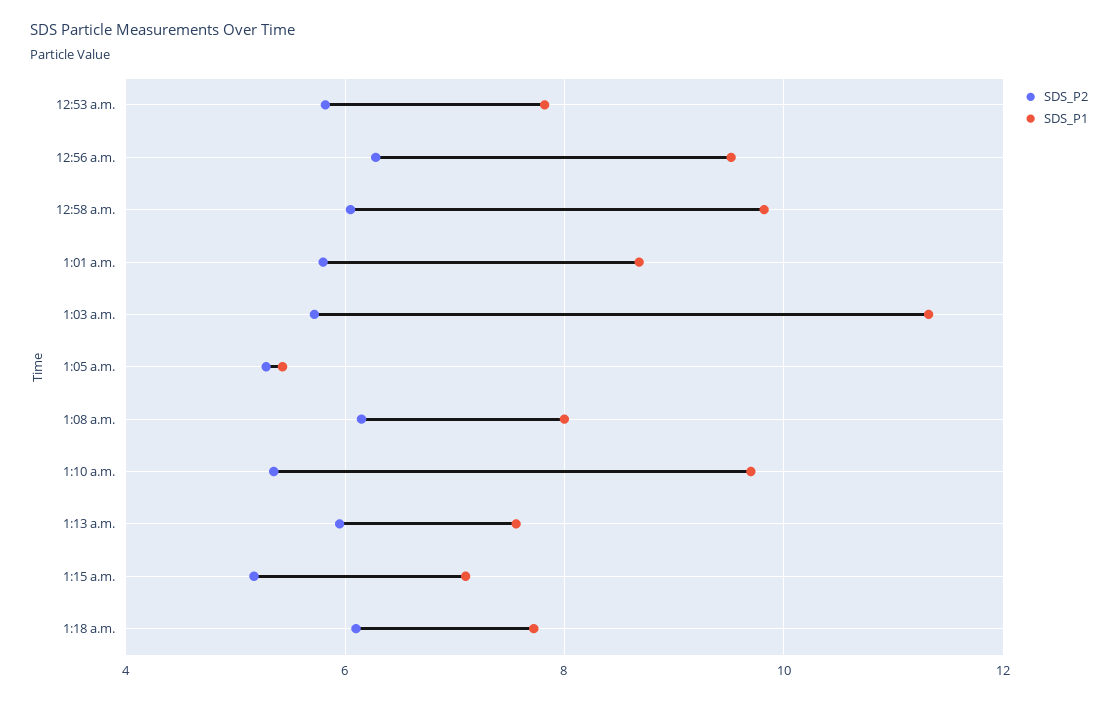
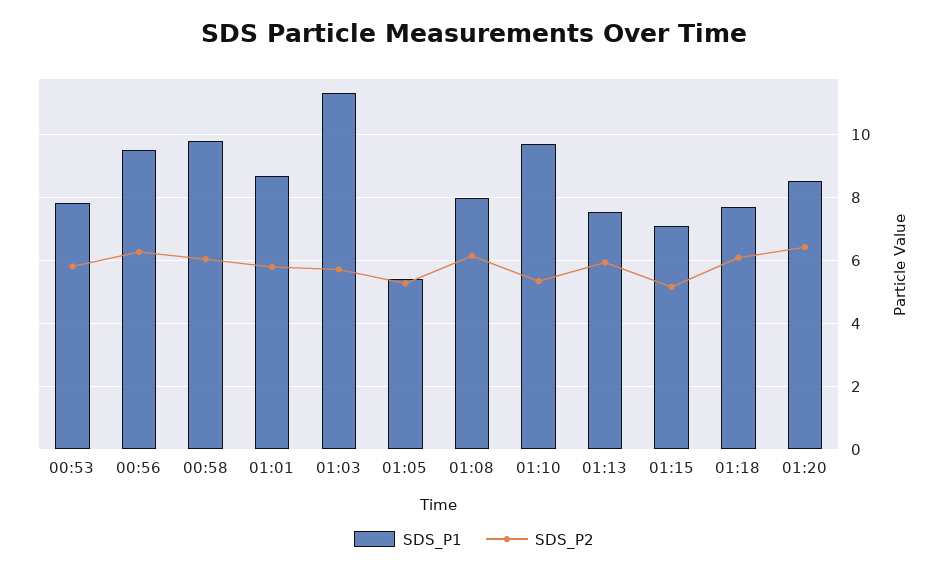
SDS_P1, 01:20: none -> 8.6
SDS_P2, 01:20: none -> 6.4

